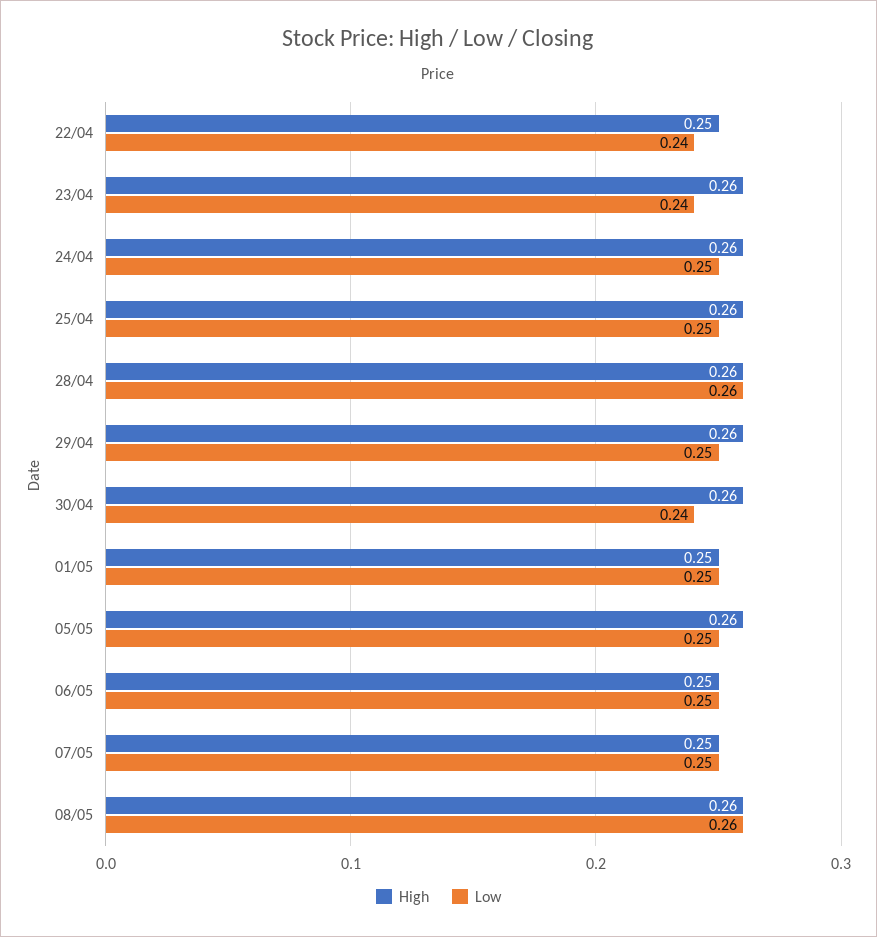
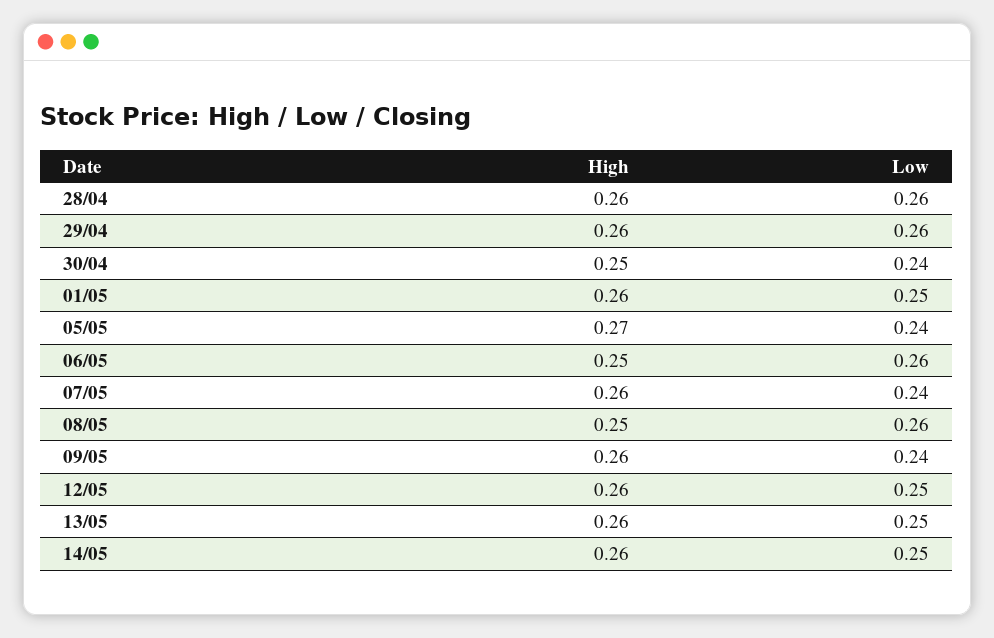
High, 22/04: 0.25 -> none
Low, 22/04: 0.24 -> none
High, 23/04: 0.26 -> none
Low, 23/04: 0.24 -> none
High, 24/04: 0.26 -> none
Low, 24/04: 0.25 -> none
High, 25/04: 0.26 -> none
Low, 25/04: 0.25 -> none
Low, 29/04: 0.25 -> 0.26
High, 30/04: 0.26 -> 0.25
High, 01/05: 0.25 -> 0.26
High, 05/05: 0.26 -> 0.27
Low, 05/05: 0.25 -> 0.24
Low, 06/05: 0.25 -> 0.26
High, 07/05: 0.25 -> 0.26
Low, 07/05: 0.25 -> 0.24
High, 08/05: 0.26 -> 0.25
High, 09/05: none -> 0.26
Low, 09/05: none -> 0.24
High, 12/05: none -> 0.26
Low, 12/05: none -> 0.25
High, 13/05: none -> 0.26
Low, 13/05: none -> 0.25
High, 14/05: none -> 0.26
Low, 14/05: none -> 0.25

